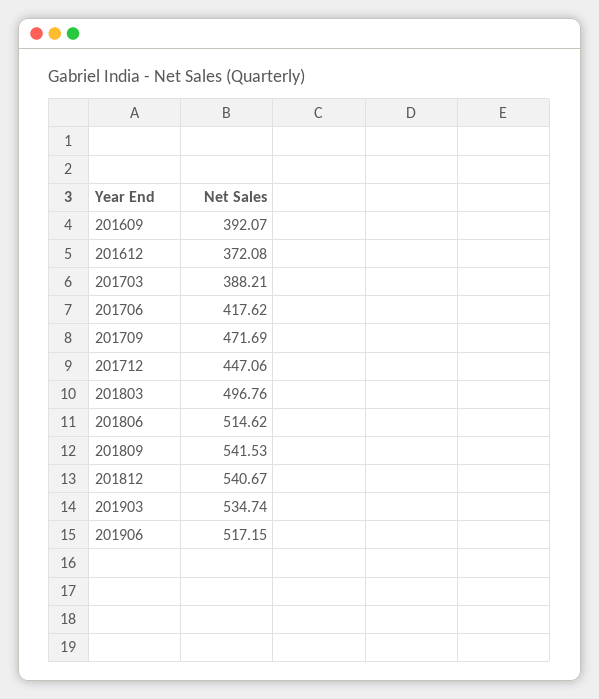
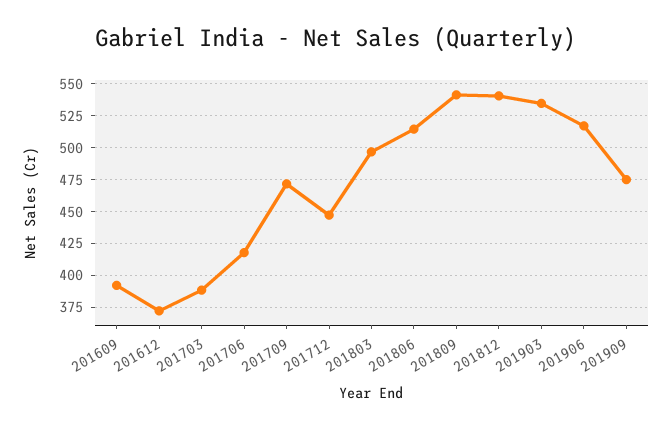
201909: none -> 475

